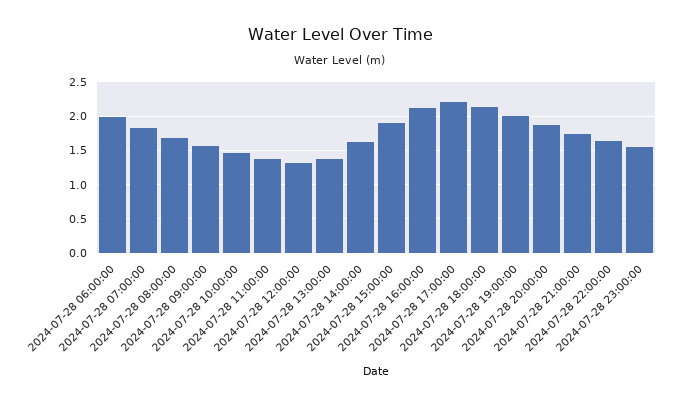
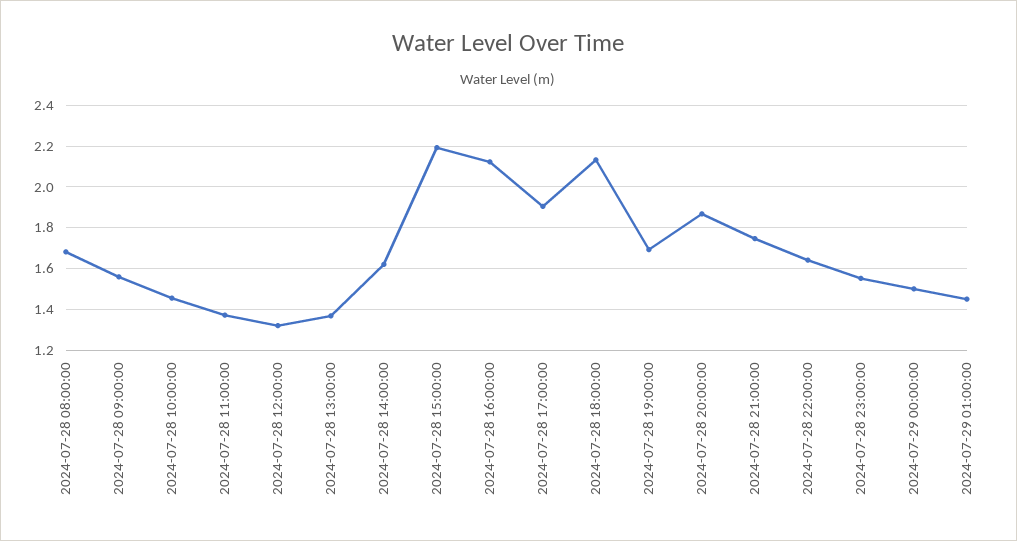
2024-07-28 06:00:00: 2 -> none
2024-07-28 07:00:00: 1.8 -> none
2024-07-28 15:00:00: 1.9 -> 2.2
2024-07-28 17:00:00: 2.2 -> 1.9
2024-07-28 19:00:00: 2 -> 1.7
2024-07-29 00:00:00: none -> 1.5
2024-07-29 01:00:00: none -> 1.45

